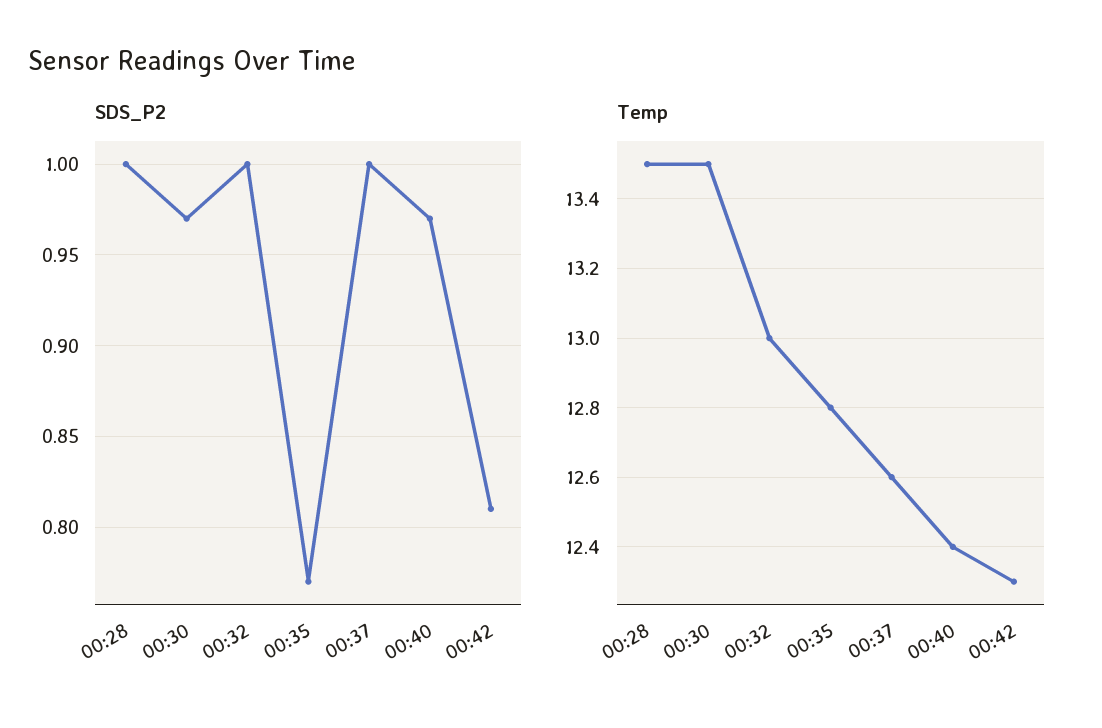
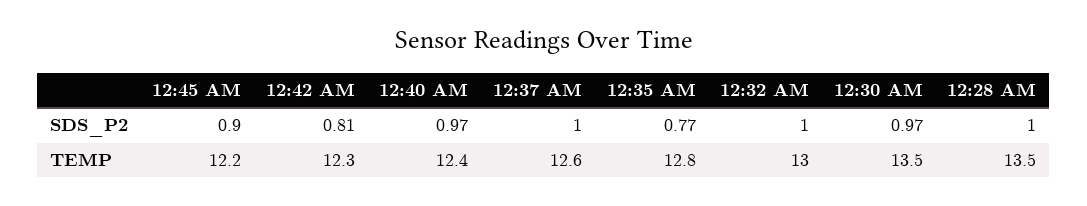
SDS_P2, 12:45 AM: none -> 0.9
Temp, 12:45 AM: none -> 12.2

